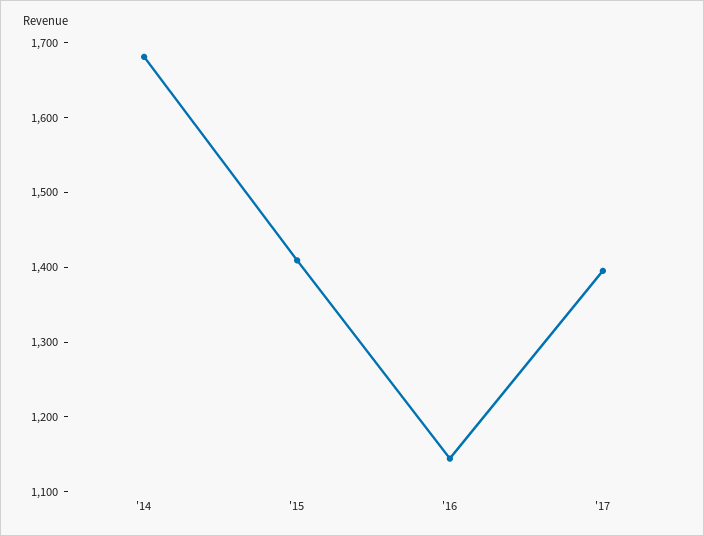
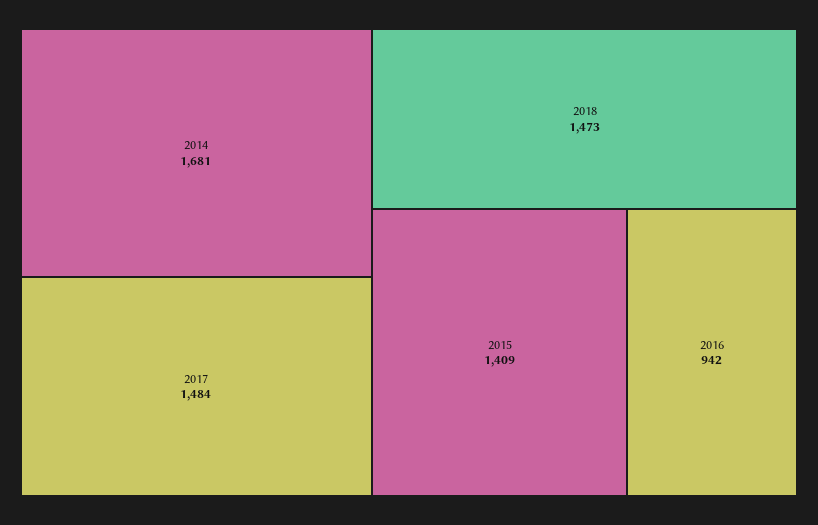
'16: 1140 -> 942
'17: 1400 -> 1484
2018: none -> 1473

